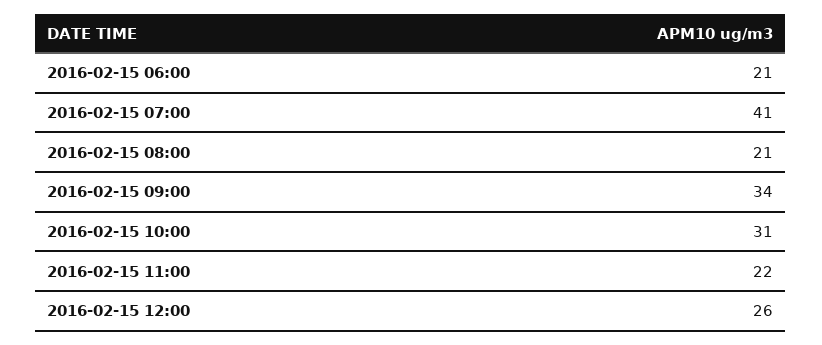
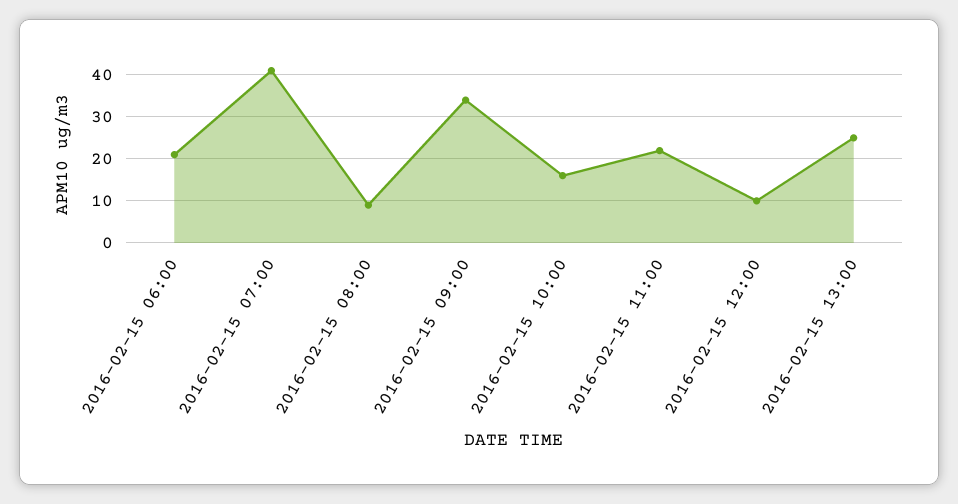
2016-02-15 08:00: 21 -> 10
2016-02-15 10:00: 31 -> 15
2016-02-15 12:00: 26 -> 10
2016-02-15 13:00: none -> 25

